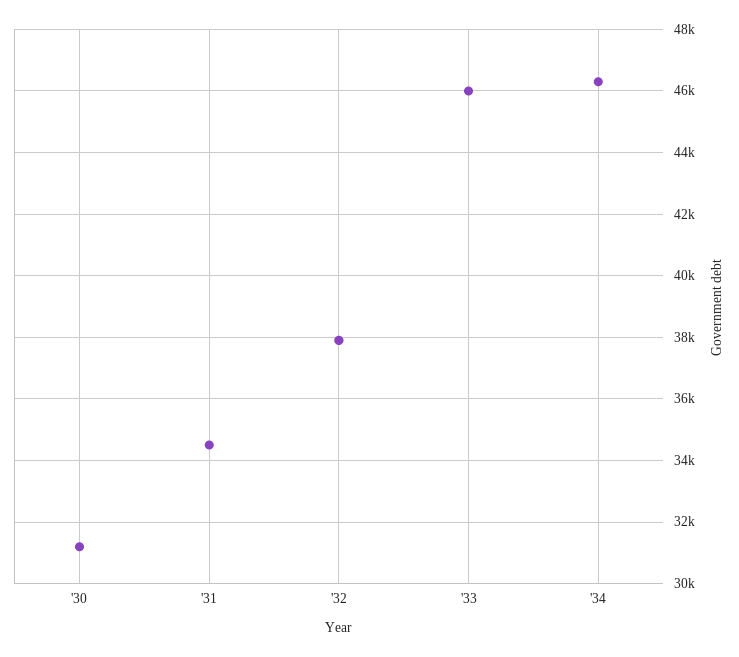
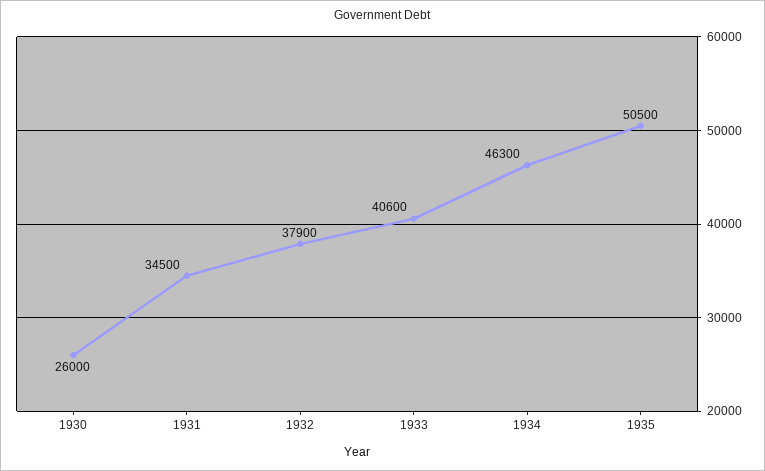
'30: 31200 -> 26000
'33: 46000 -> 40600
1935: none -> 50500

